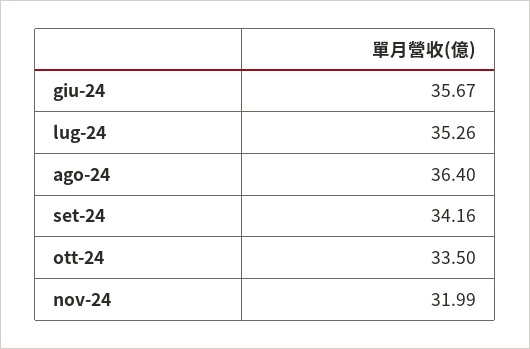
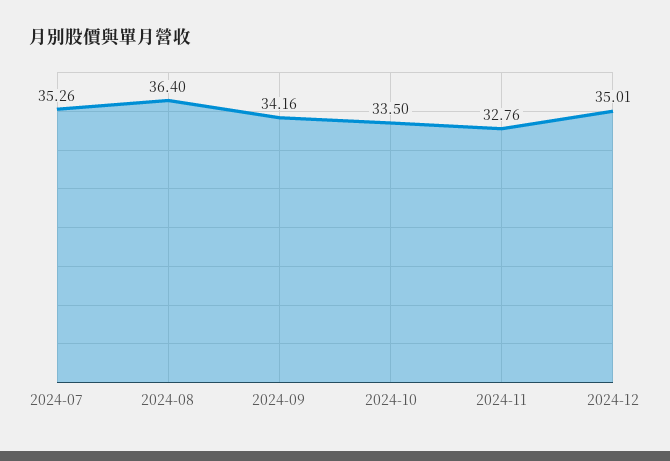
giu-24: 35.67 -> none
nov-24: 31.99 -> 32.76
2024-12: none -> 35.01

